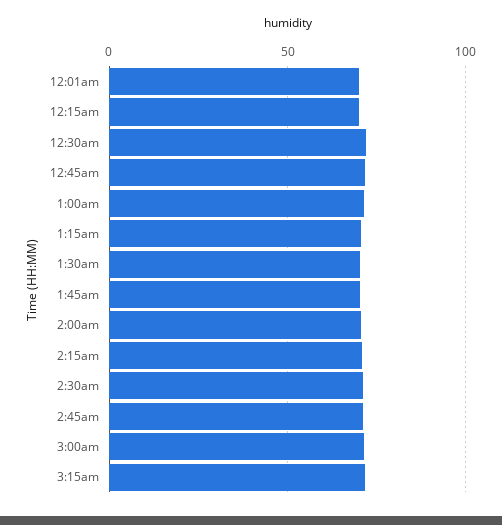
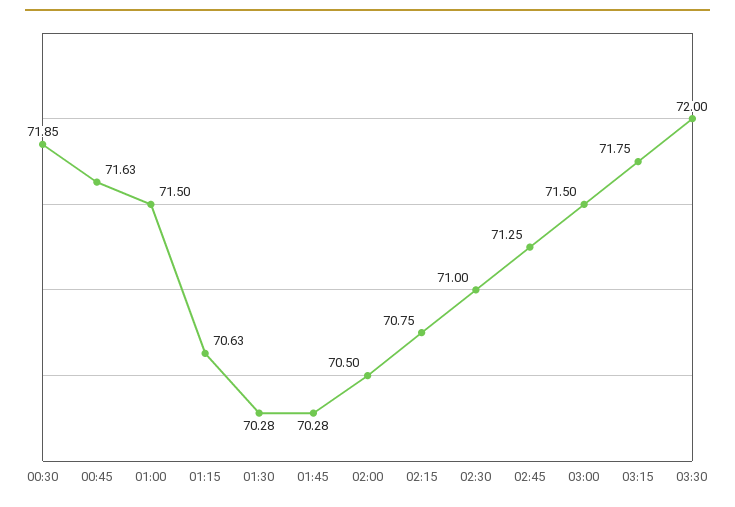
12:01am: 70 -> none
12:15am: 70 -> none
03:30: none -> 72

